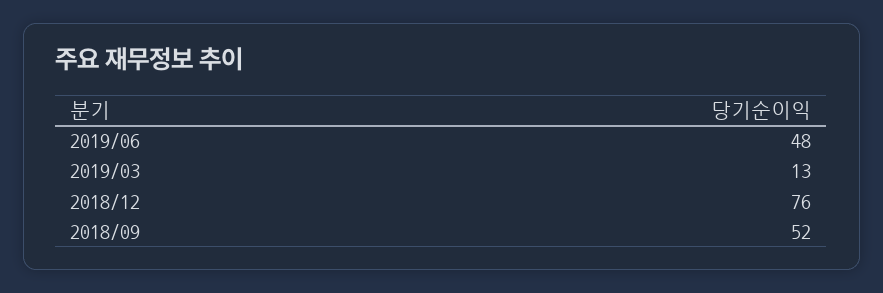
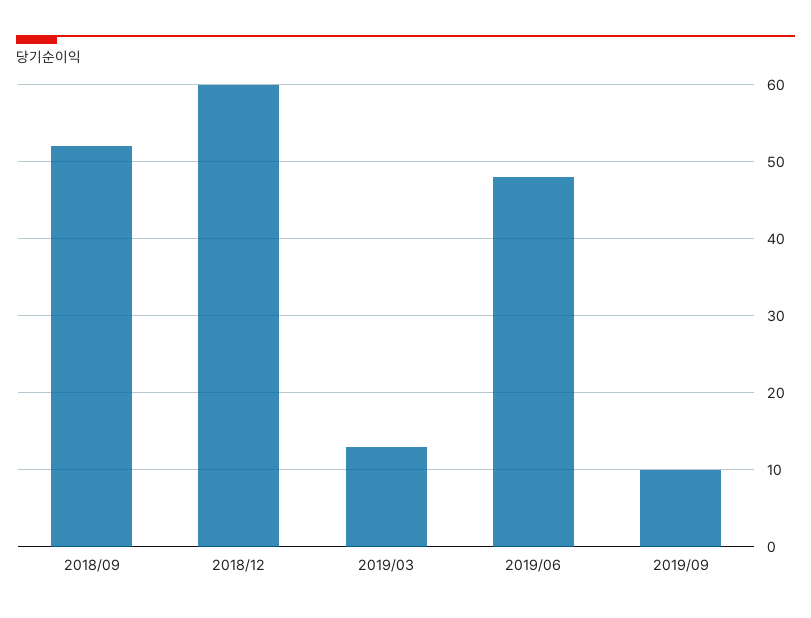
2018/12: 76 -> 60
2019/09: none -> 10

